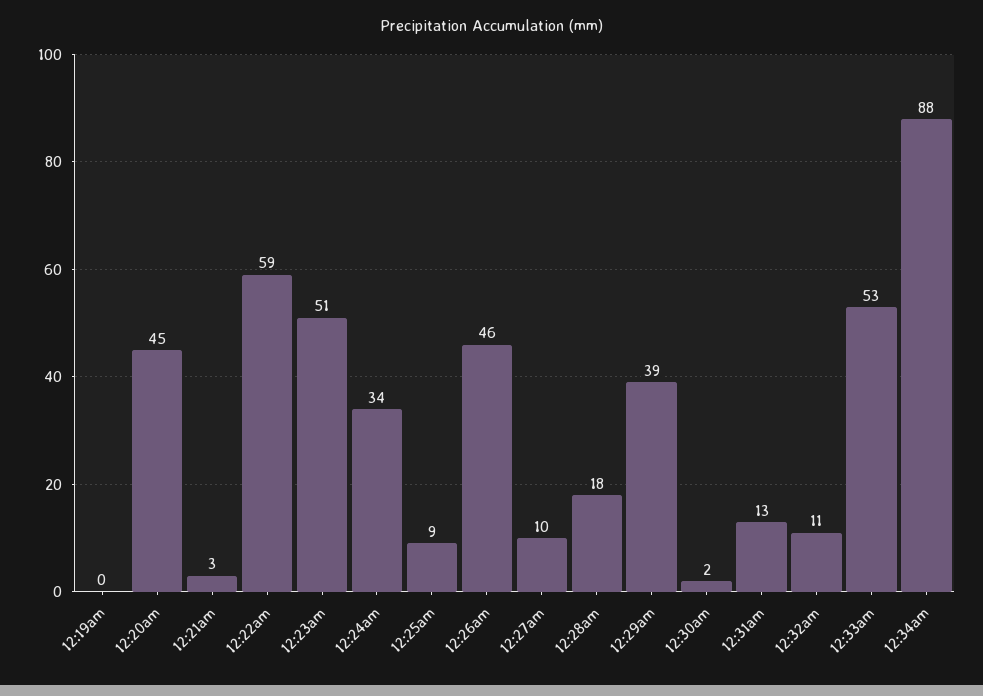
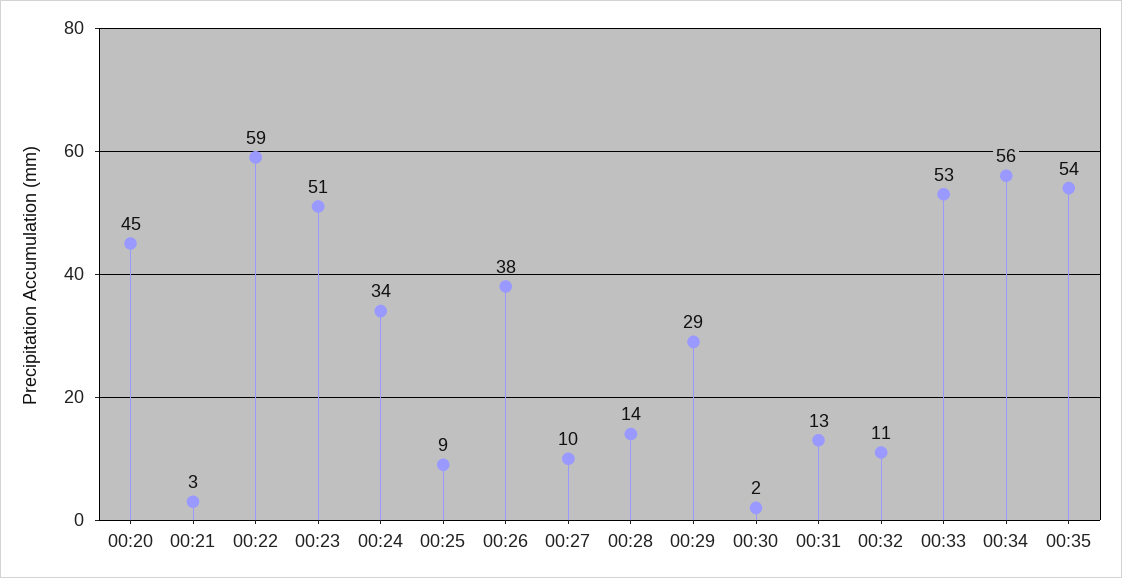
12:19am: 0 -> none
12:26am: 46 -> 38
12:28am: 18 -> 14
12:29am: 39 -> 29
12:34am: 88 -> 56
00:35: none -> 54

